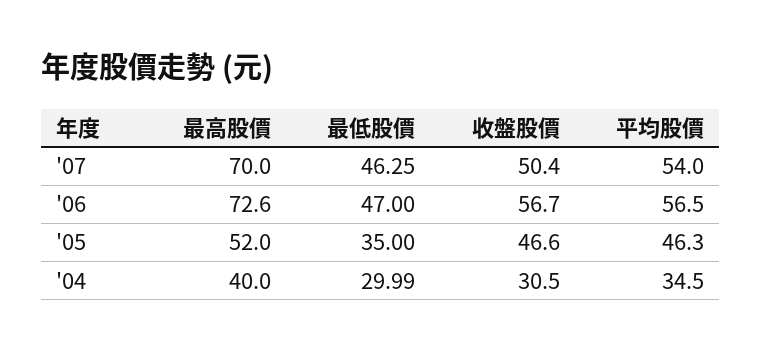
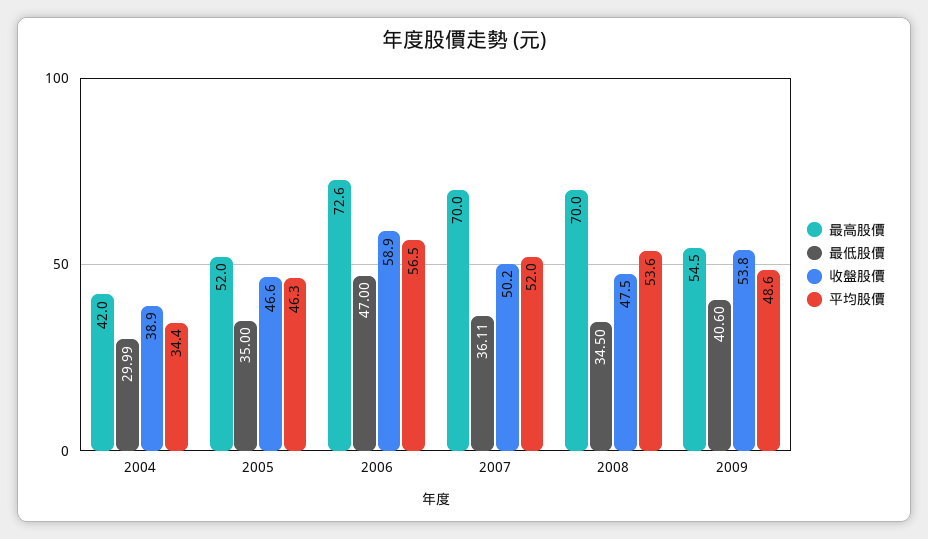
最低股價, '07: 46.25 -> 36.11
收盤股價, '07: 50.4 -> 50.2
平均股價, '07: 54 -> 52
收盤股價, '06: 56.7 -> 58.9
最高股價, '04: 40 -> 42
收盤股價, '04: 30.5 -> 38.9
平均股價, '04: 34.5 -> 34.4
最高股價, 2008: none -> 70
最低股價, 2008: none -> 34.5
收盤股價, 2008: none -> 47.5
平均股價, 2008: none -> 53.6
最高股價, 2009: none -> 54.5
最低股價, 2009: none -> 40.6
收盤股價, 2009: none -> 53.8
平均股價, 2009: none -> 48.6

